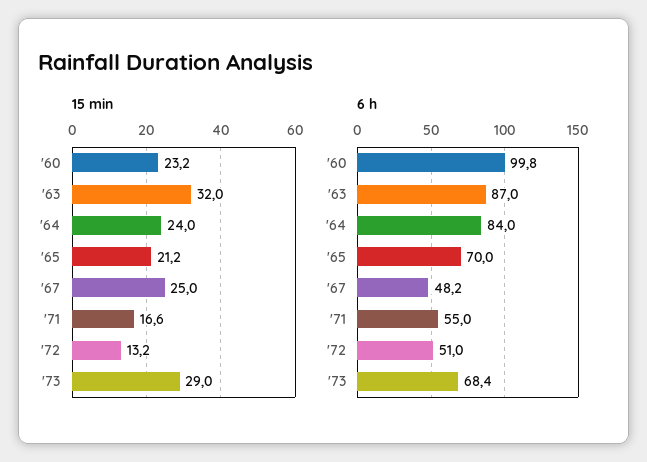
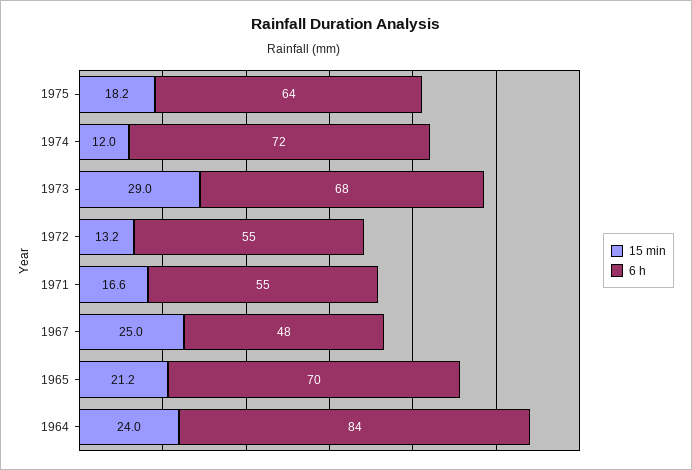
15 min, '60: 23.2 -> none
15 min, '63: 32 -> none
6 h, '60: 99.8 -> none
6 h, '63: 87 -> none
6 h, '72: 51 -> 55
15 min, 1975: none -> 18.2
6 h, 1975: none -> 64
15 min, 1974: none -> 12
6 h, 1974: none -> 72

